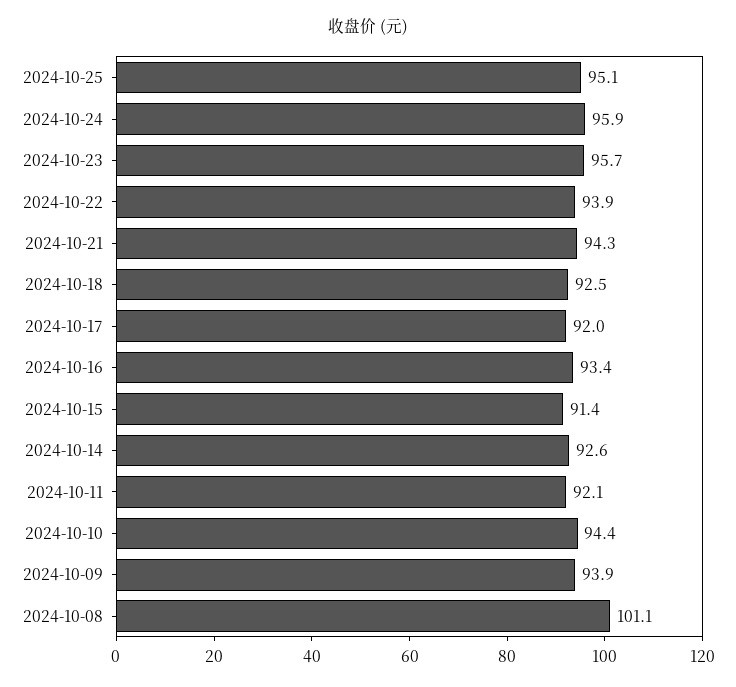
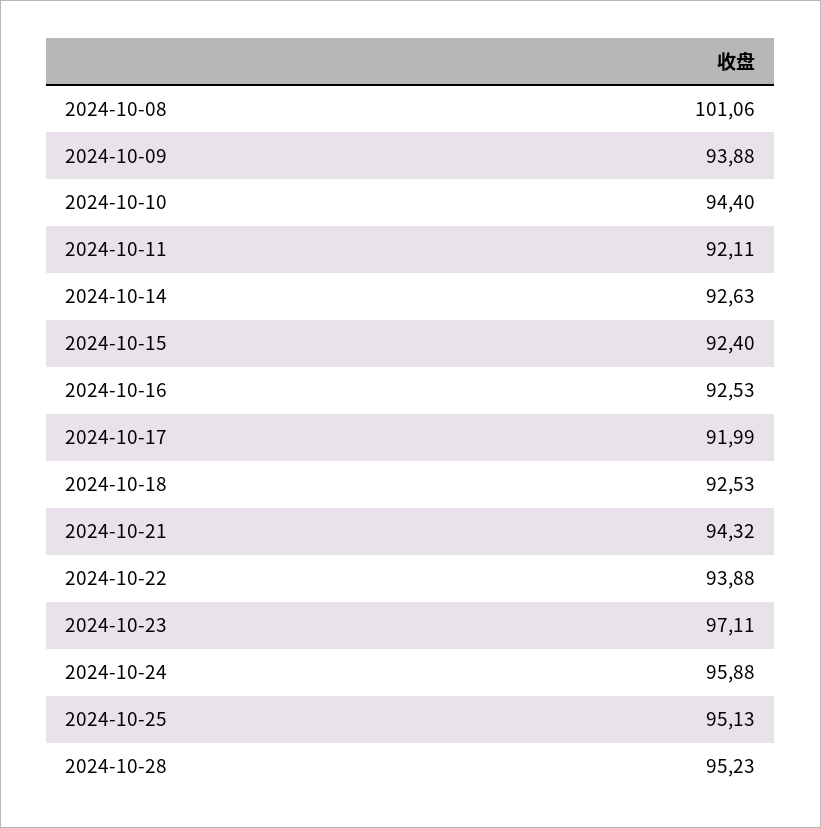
2024-10-23: 95.7 -> 97.11
2024-10-16: 93.4 -> 92.53
2024-10-15: 91.4 -> 92.4
2024-10-28: none -> 95.23

